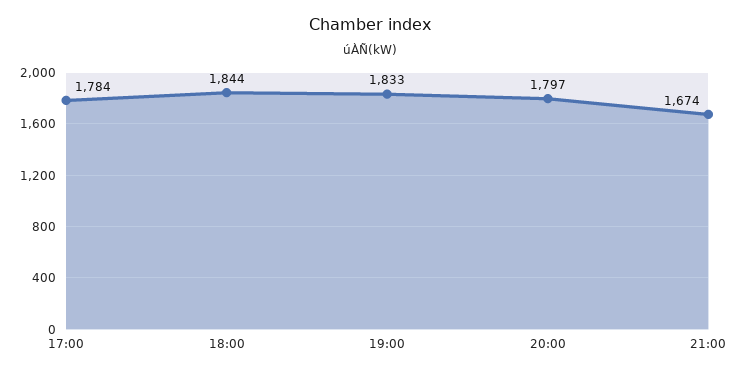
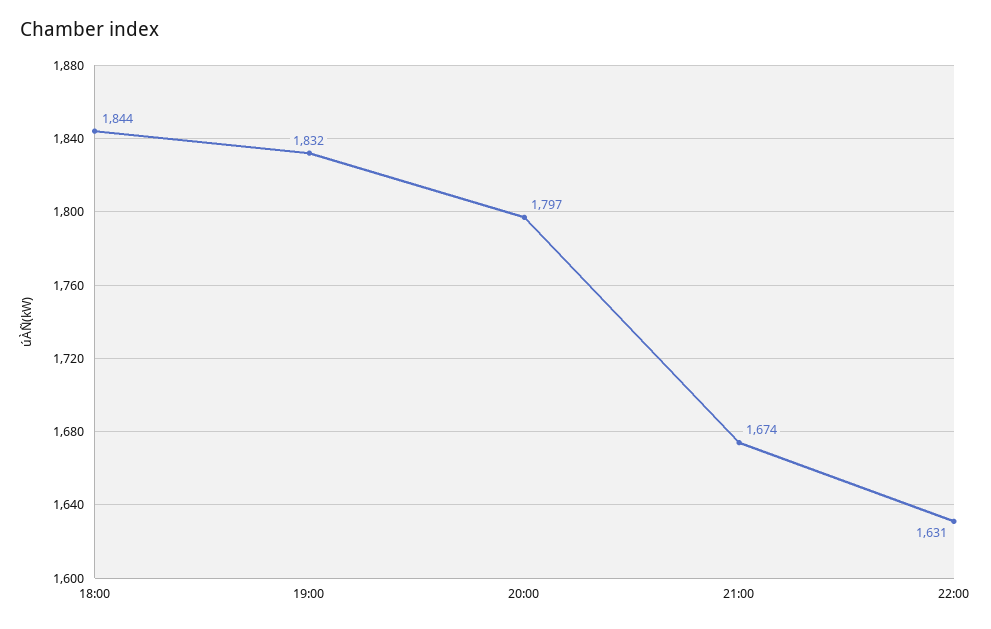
17:00: 1784 -> none
19:00: 1833 -> 1832
22:00: none -> 1631

